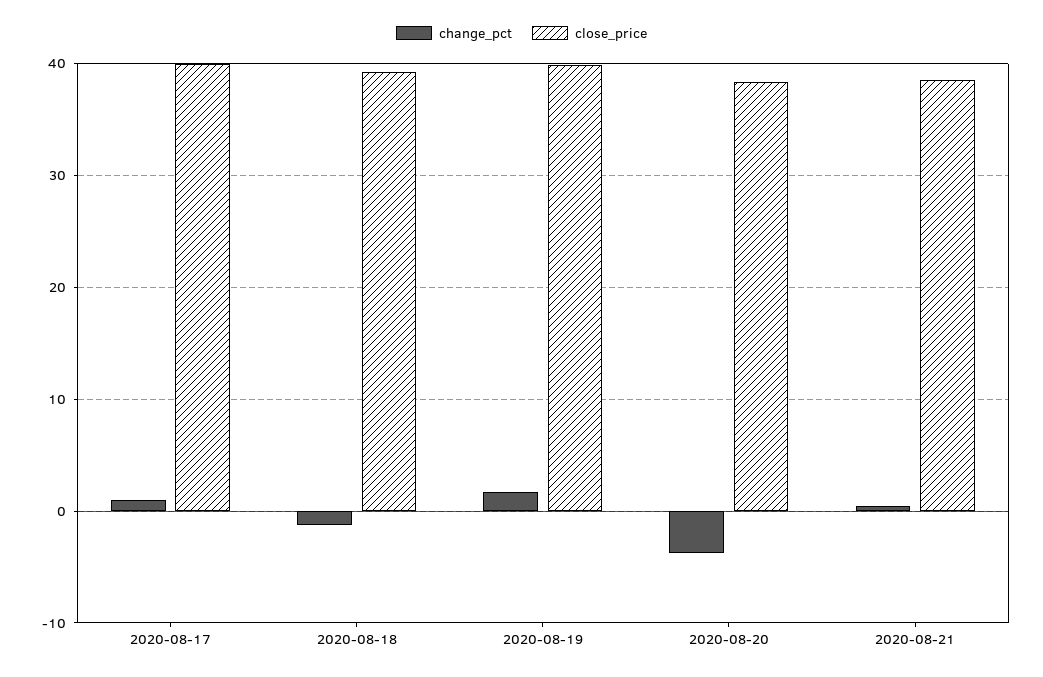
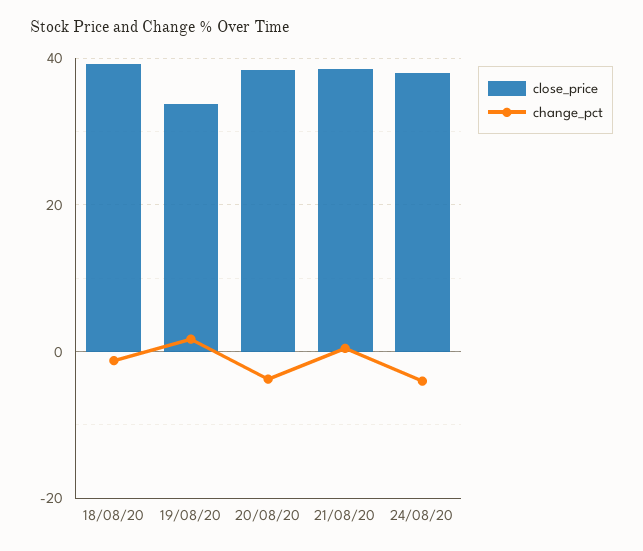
change_pct, 2020-08-17: 1 -> none
close_price, 2020-08-17: 40 -> none
close_price, 2020-08-19: 40 -> 34
close_price, 24/08/20: none -> 38
change_pct, 24/08/20: none -> -4

